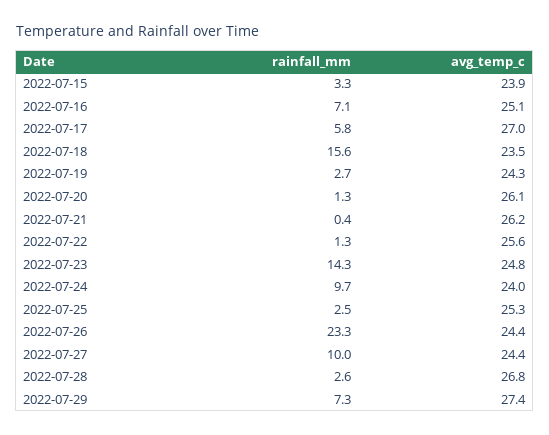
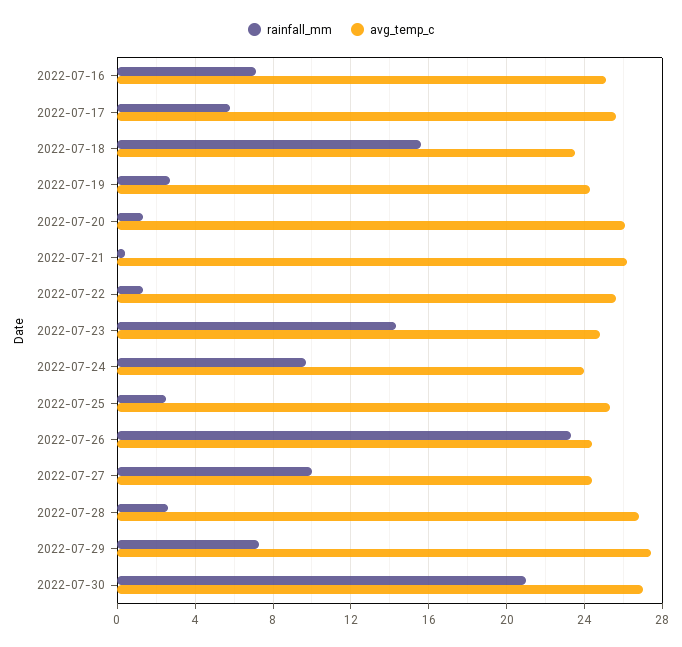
rainfall_mm, 2022-07-15: 3.3 -> none
avg_temp_c, 2022-07-15: 23.9 -> none
avg_temp_c, 2022-07-17: 27 -> 25.5
rainfall_mm, 2022-07-30: none -> 21
avg_temp_c, 2022-07-30: none -> 27

